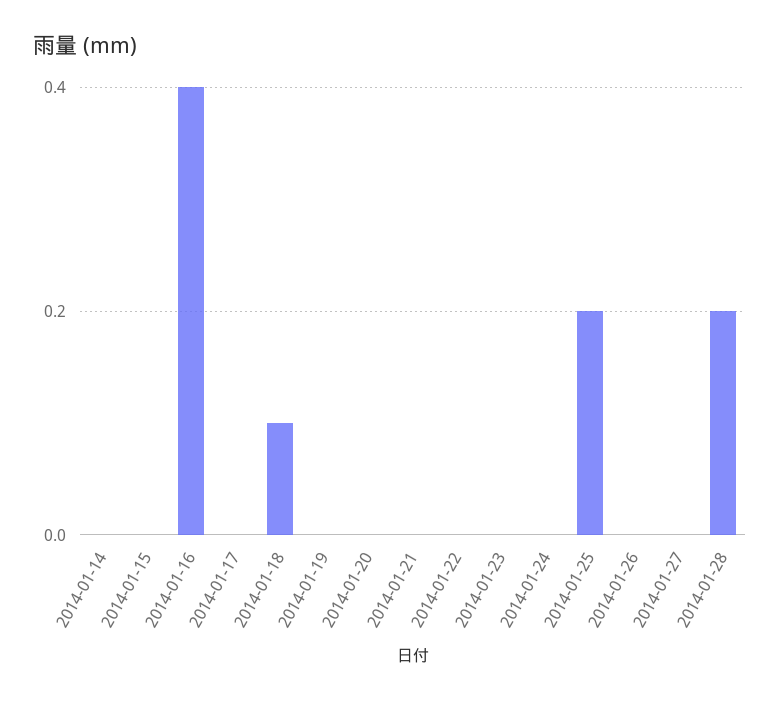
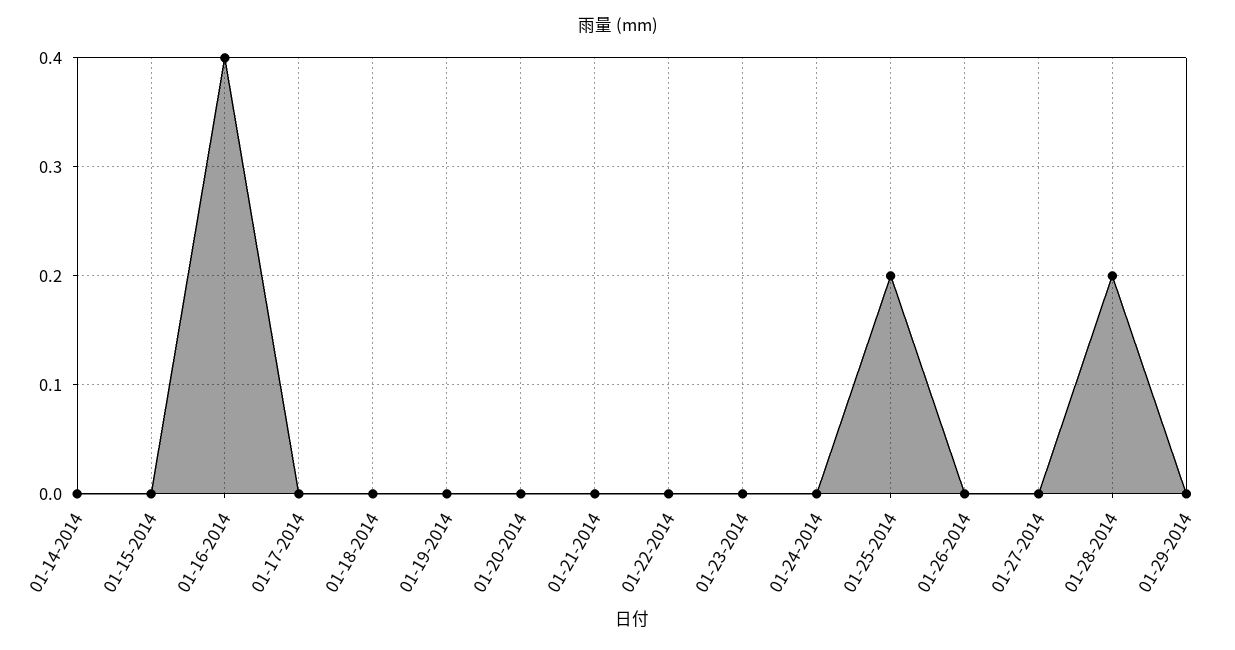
2014-01-18: 0.1 -> 0
01-29-2014: none -> 0

